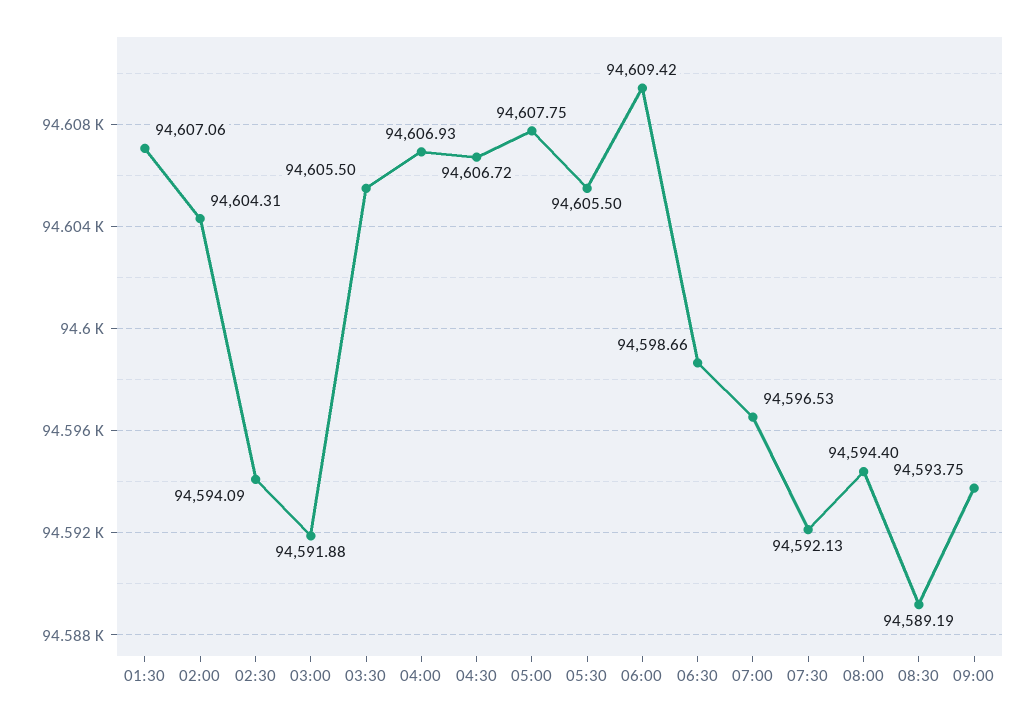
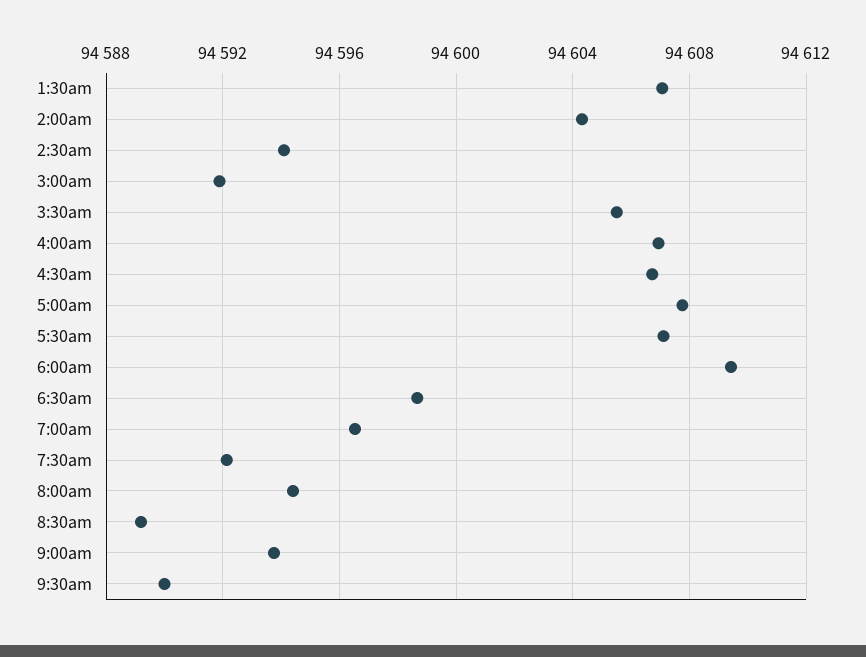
05:30: 94605.5 -> 94607
9:30am: none -> 94590

